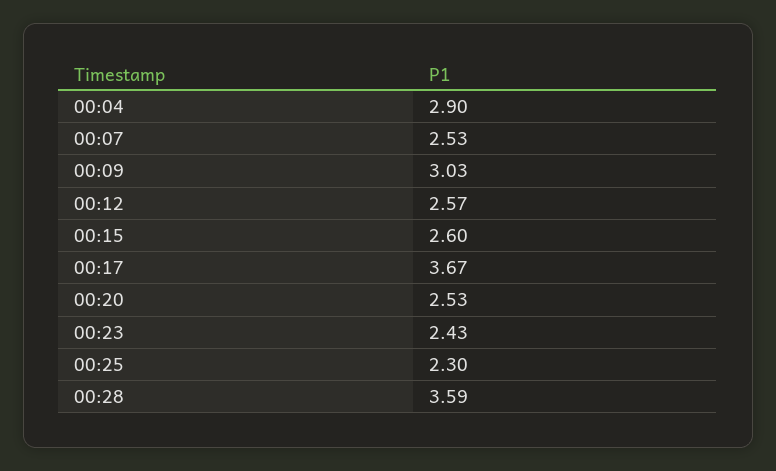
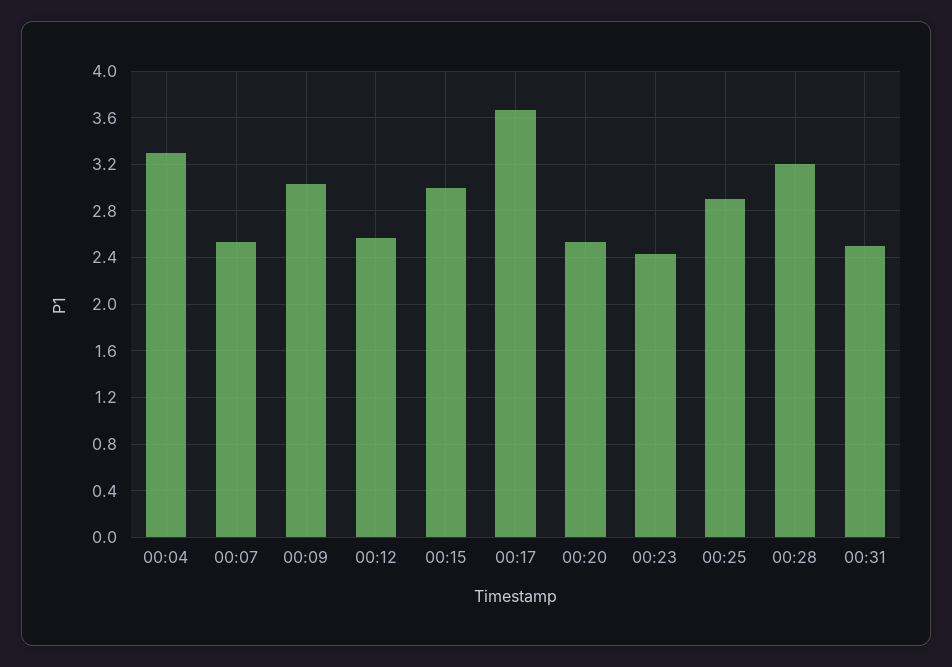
00:04: 2.9 -> 3.3
00:15: 2.6 -> 3
00:25: 2.3 -> 2.9
00:28: 3.59 -> 3.2
00:31: none -> 2.5

